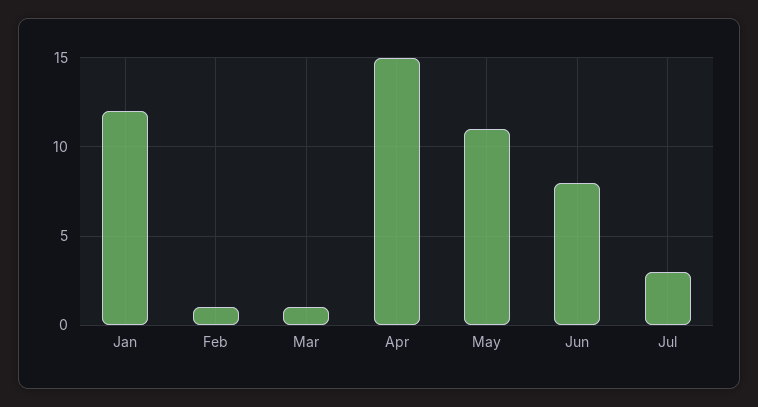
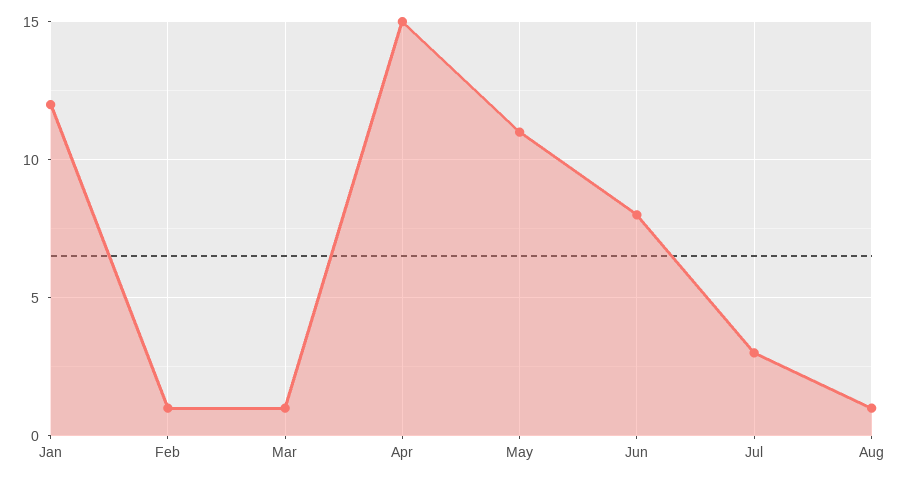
Aug: none -> 1

